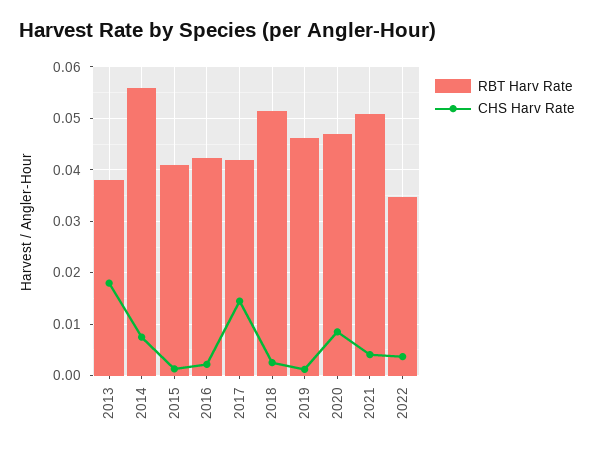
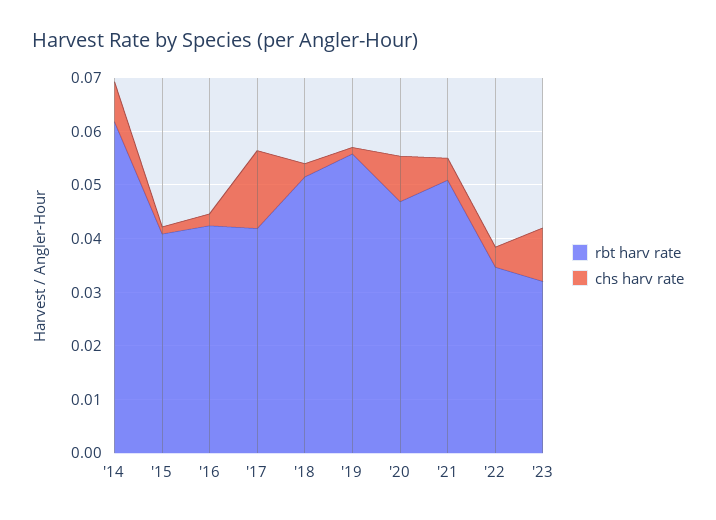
RBT Harv Rate, 2013: 0.038 -> none
CHS Harv Rate, 2013: 0.018 -> none
RBT Harv Rate, 2014: 0.056 -> 0.062
RBT Harv Rate, 2019: 0.046 -> 0.056
RBT Harv Rate, '23: none -> 0.032
CHS Harv Rate, '23: none -> 0.01

